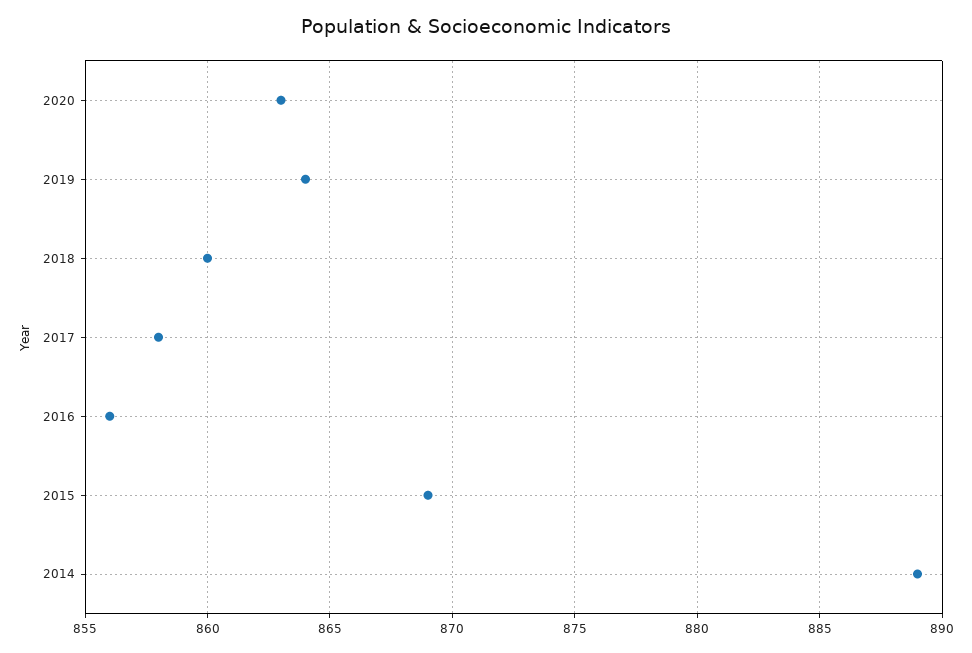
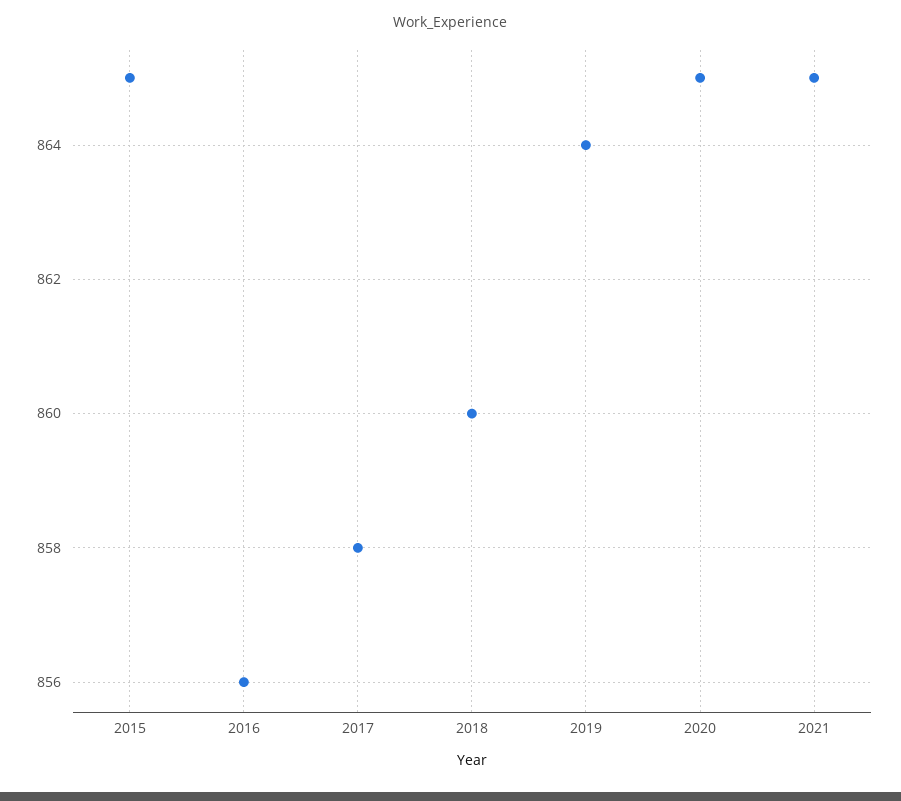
2020: 863 -> 865
2015: 869 -> 865
2014: 889 -> none
2021: none -> 865

